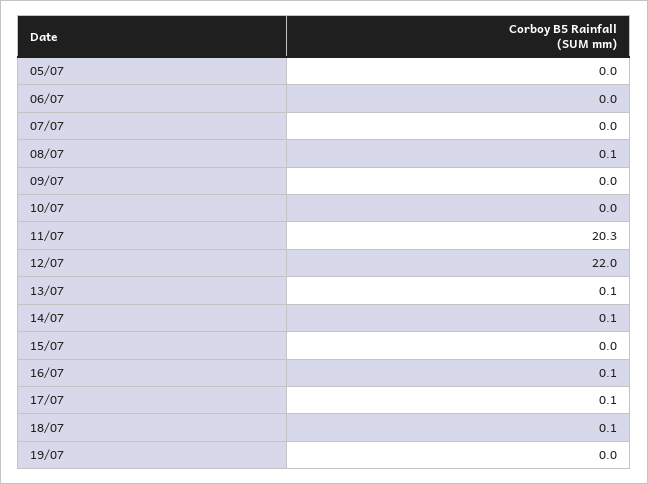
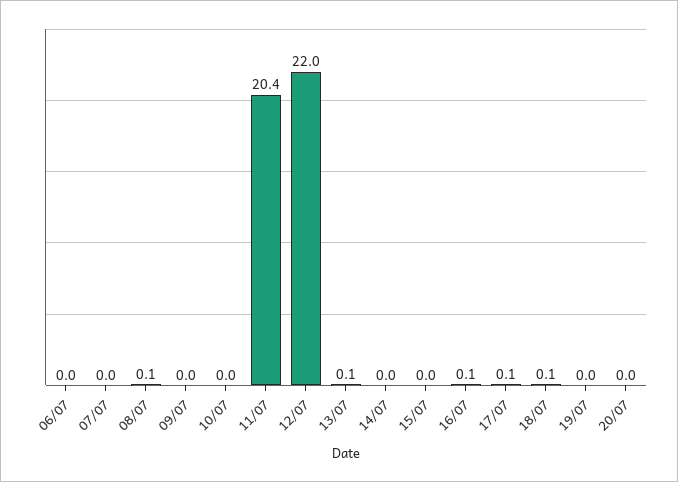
05/07: 0 -> none
11/07: 20.3 -> 20.4
14/07: 0.1 -> 0
20/07: none -> 0

